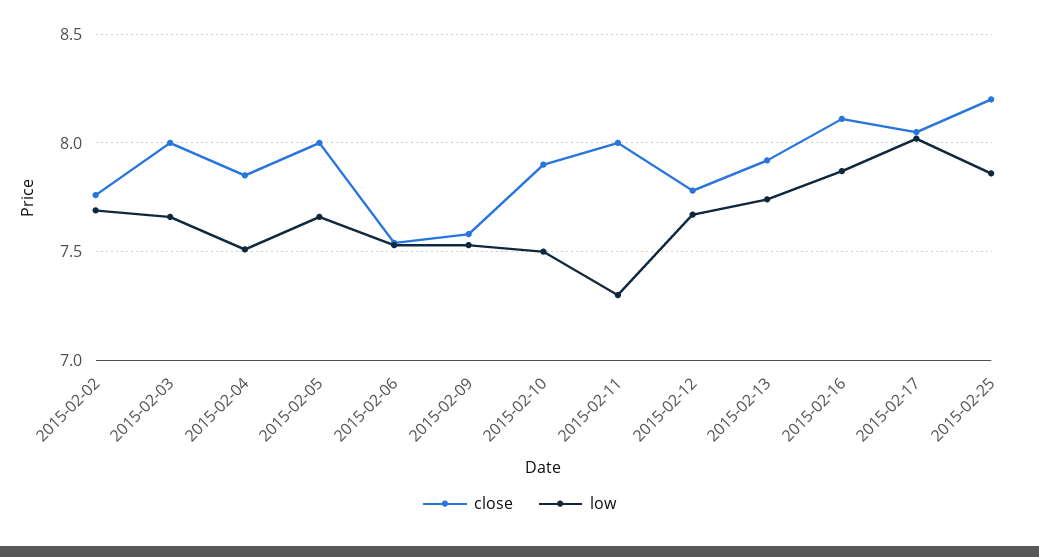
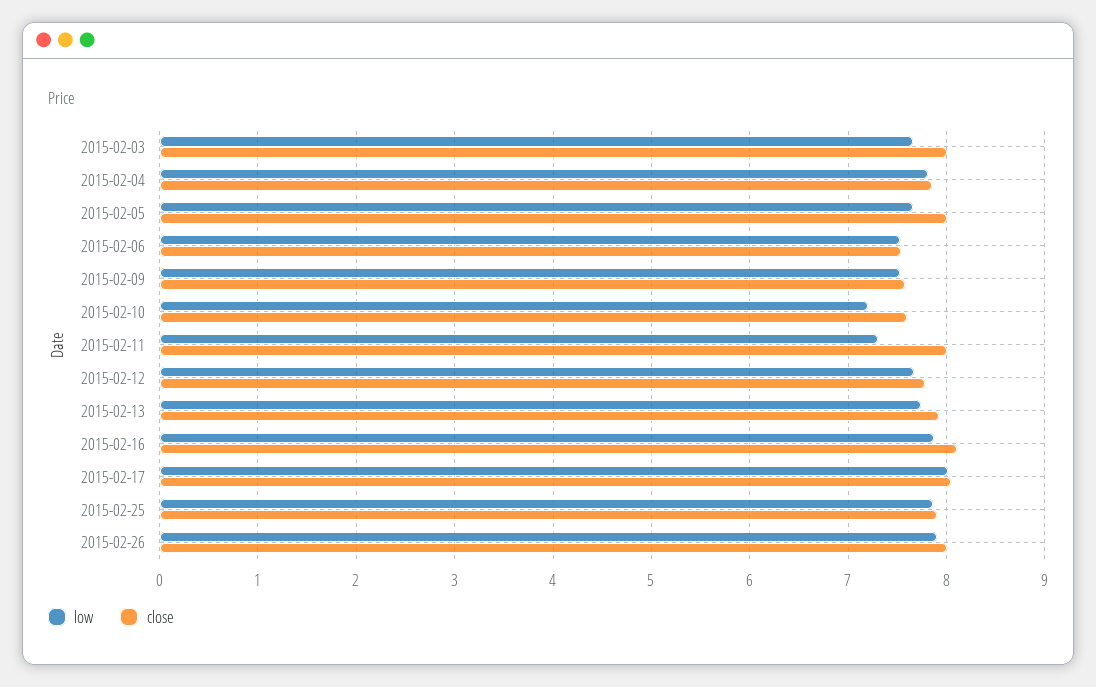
close, 2015-02-02: 7.75 -> none
low, 2015-02-02: 7.7 -> none
low, 2015-02-04: 7.5 -> 7.8
close, 2015-02-10: 7.9 -> 7.6
low, 2015-02-10: 7.5 -> 7.2
close, 2015-02-25: 8.2 -> 7.9
low, 2015-02-26: none -> 7.9
close, 2015-02-26: none -> 8

